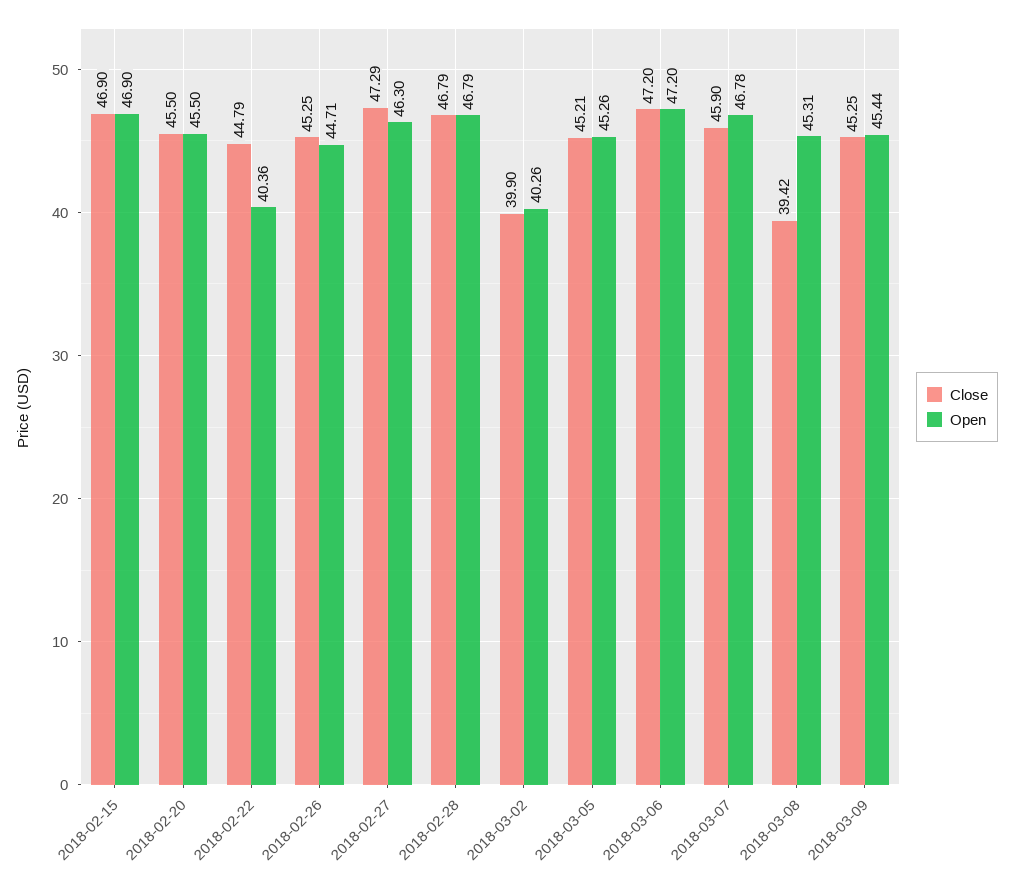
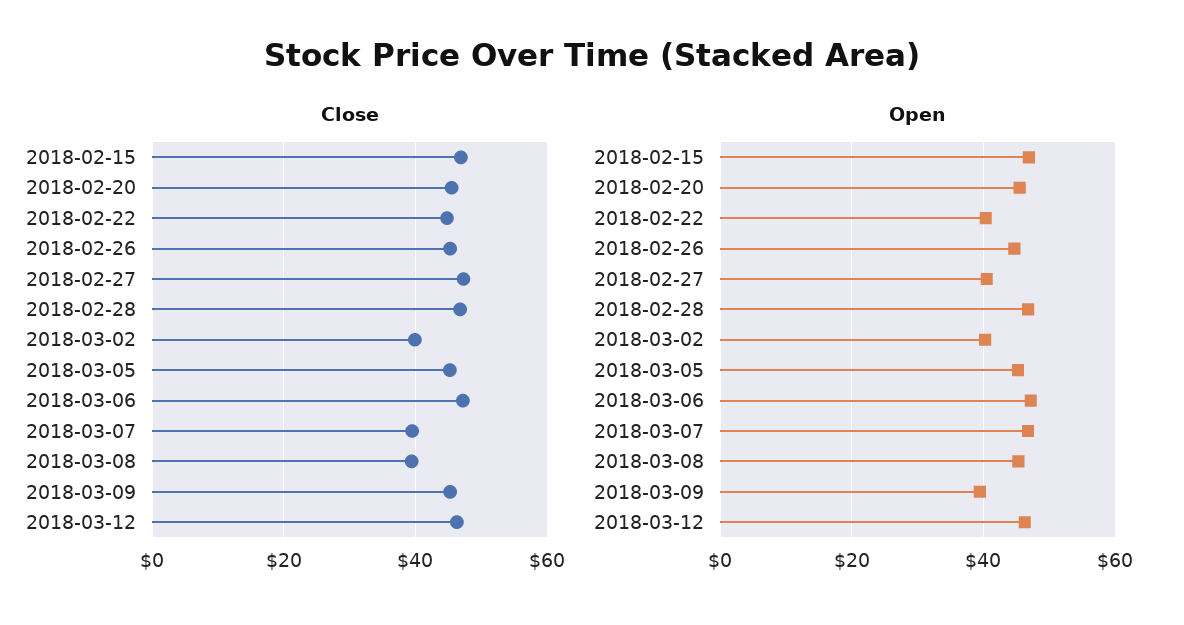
Open, 2018-02-27: 46.3 -> 40
Close, 2018-03-07: 45.9 -> 40
Open, 2018-03-09: 45.44 -> 40
Close, 2018-03-12: none -> 46
Open, 2018-03-12: none -> 46

